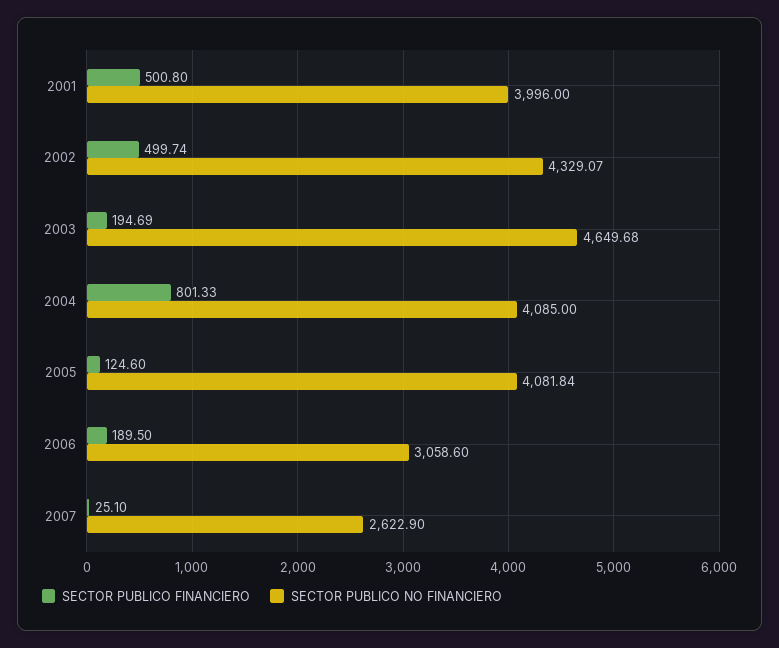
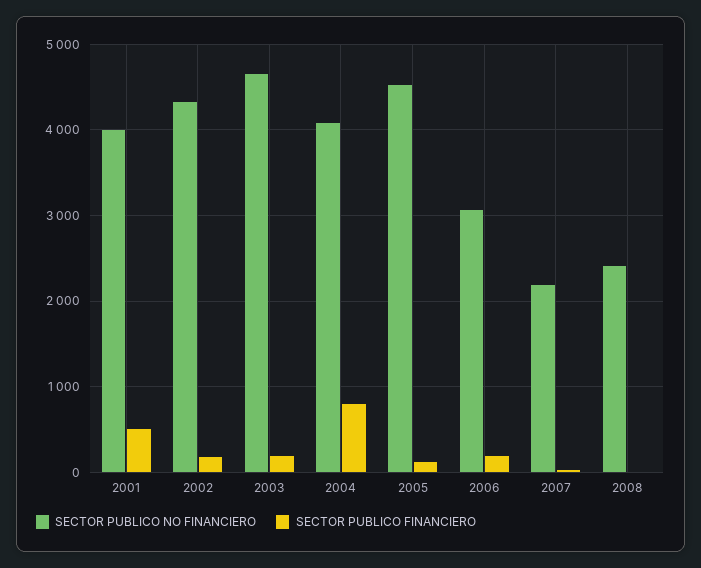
SECTOR PUBLICO FINANCIERO, 2002: 499.74 -> 200
SECTOR PUBLICO NO FINANCIERO, 2005: 4081.84 -> 4500
SECTOR PUBLICO NO FINANCIERO, 2007: 2622.9 -> 2200
SECTOR PUBLICO NO FINANCIERO, 2008: none -> 2400
SECTOR PUBLICO FINANCIERO, 2008: none -> 0

